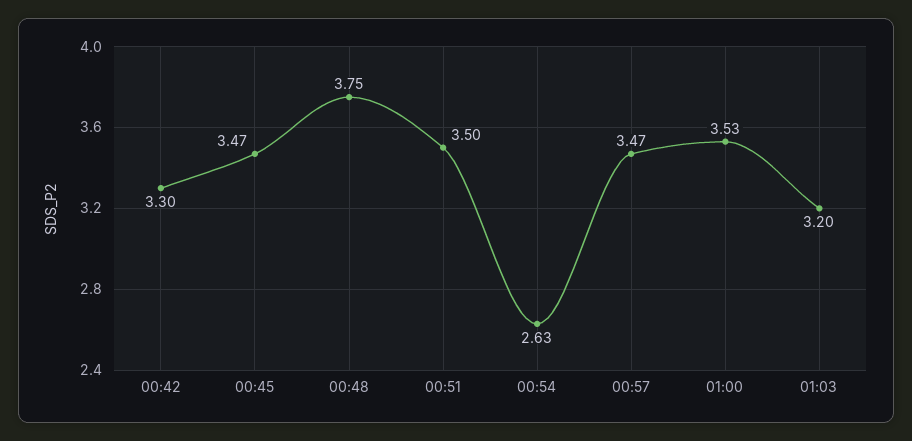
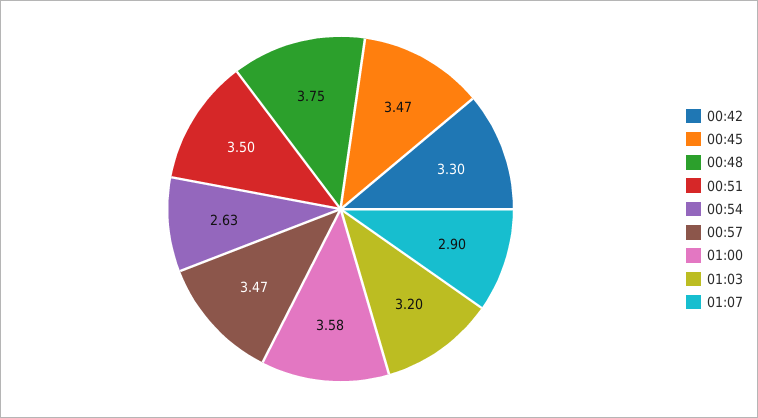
01:00: 3.53 -> 3.58
01:07: none -> 2.9

